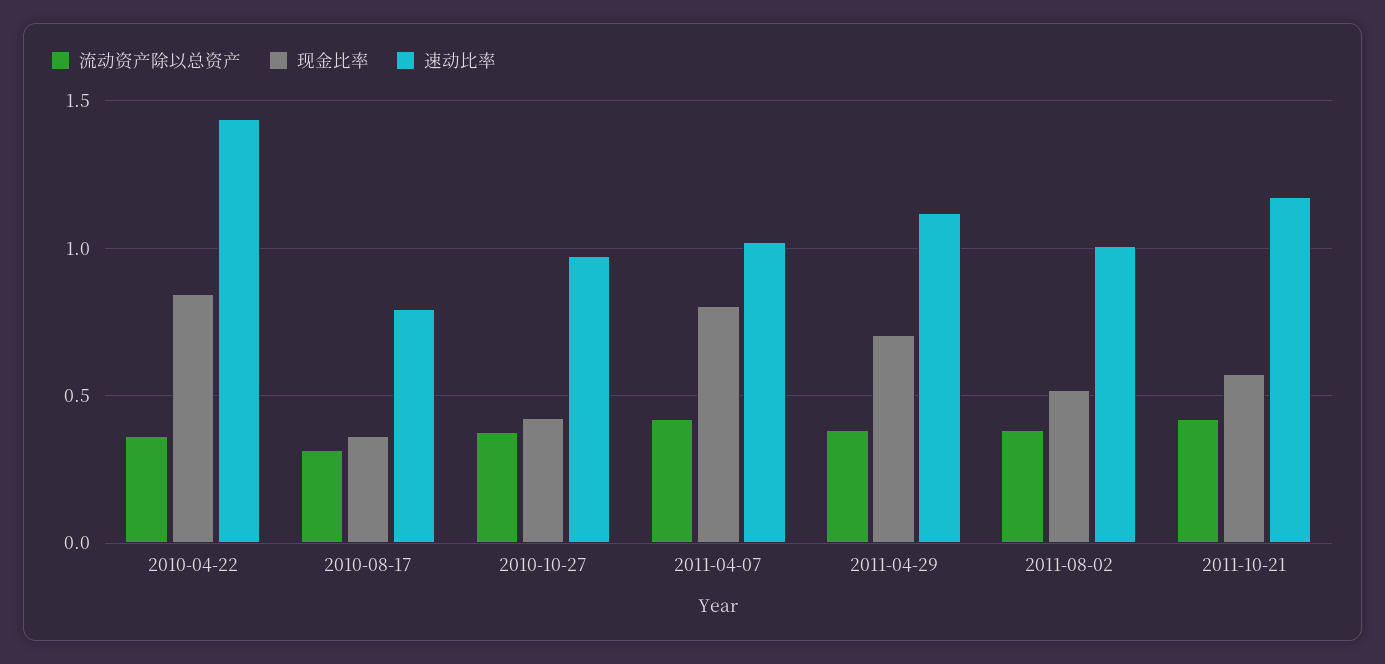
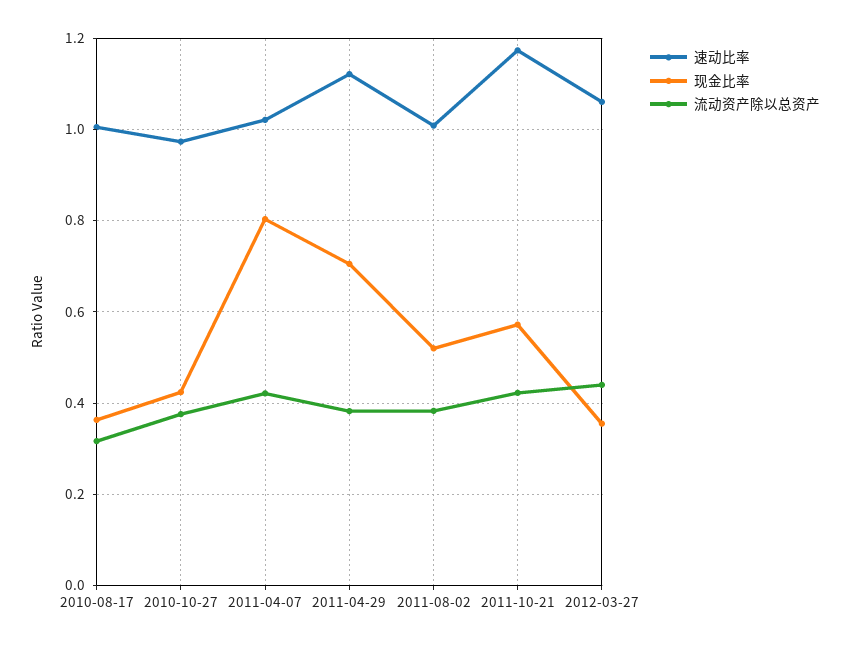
流动资产除以总资产, 2010-04-22: 0.35 -> none
现金比率, 2010-04-22: 0.85 -> none
速动比率, 2010-04-22: 1.45 -> none
速动比率, 2010-08-17: 0.8 -> 1
速动比率, 2012-03-27: none -> 1.06
现金比率, 2012-03-27: none -> 0.36
流动资产除以总资产, 2012-03-27: none -> 0.44

